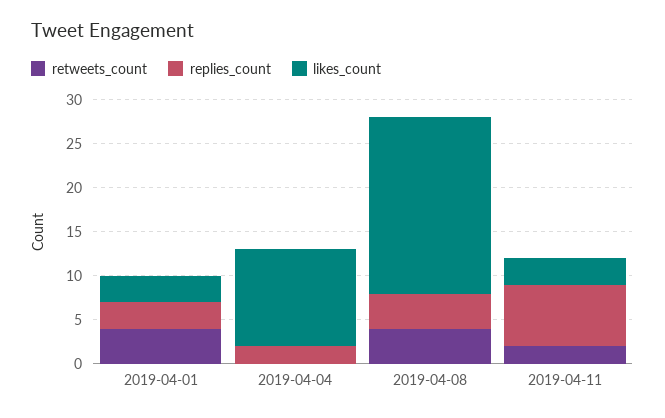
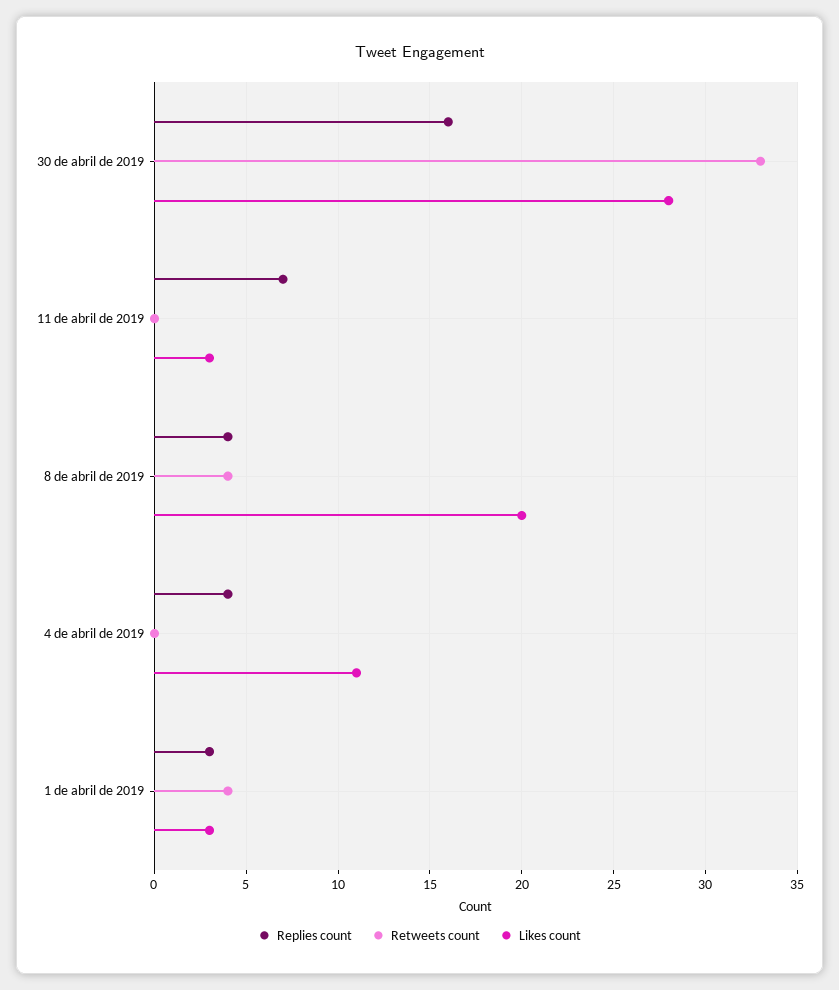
replies_count, 2019-04-04: 2 -> 4
retweets_count, 2019-04-11: 2 -> 0
replies_count, 30 de abril de 2019: none -> 16
retweets_count, 30 de abril de 2019: none -> 33
likes_count, 30 de abril de 2019: none -> 28

